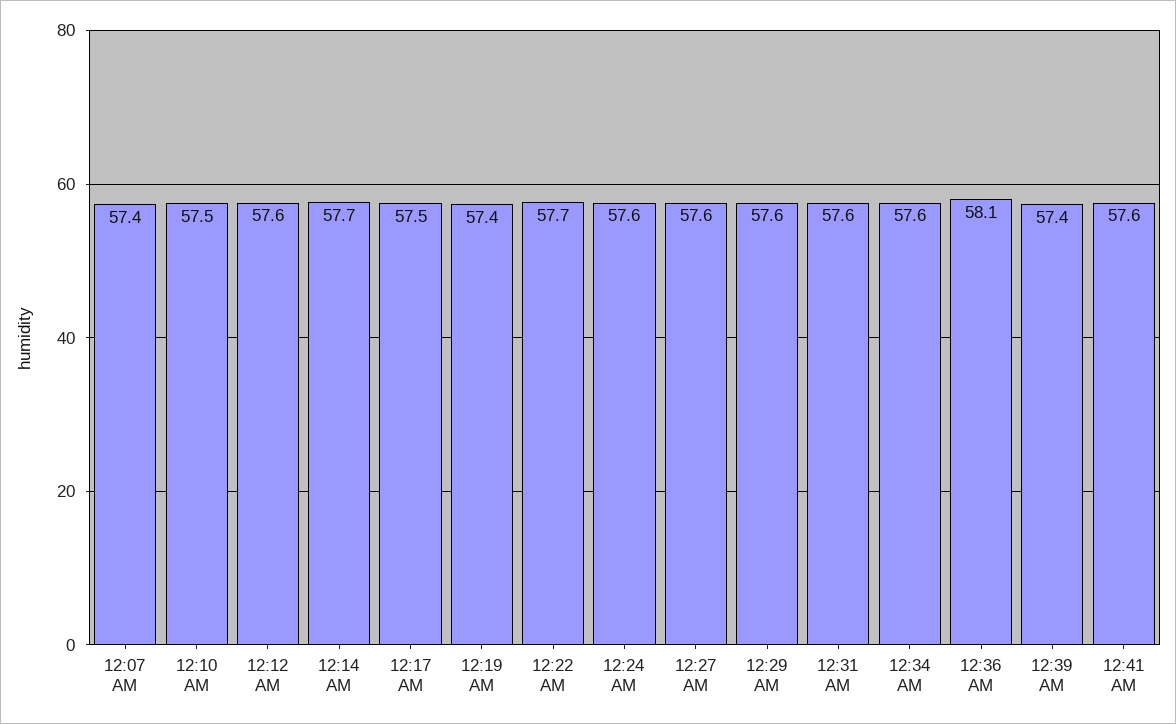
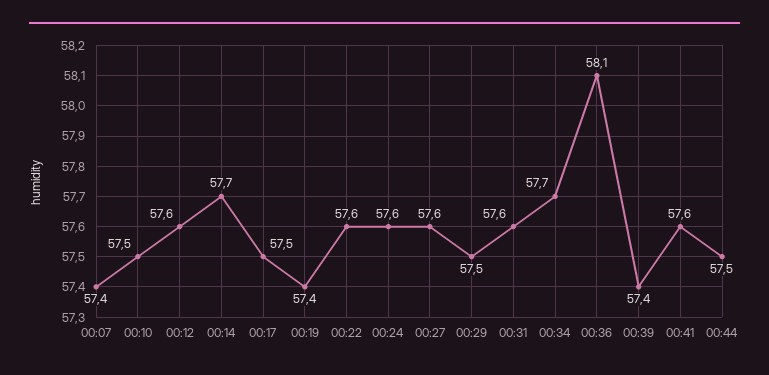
12:22 AM: 57.7 -> 57.6
12:29 AM: 57.6 -> 57.5
12:34 AM: 57.6 -> 57.7
00:44: none -> 57.5

